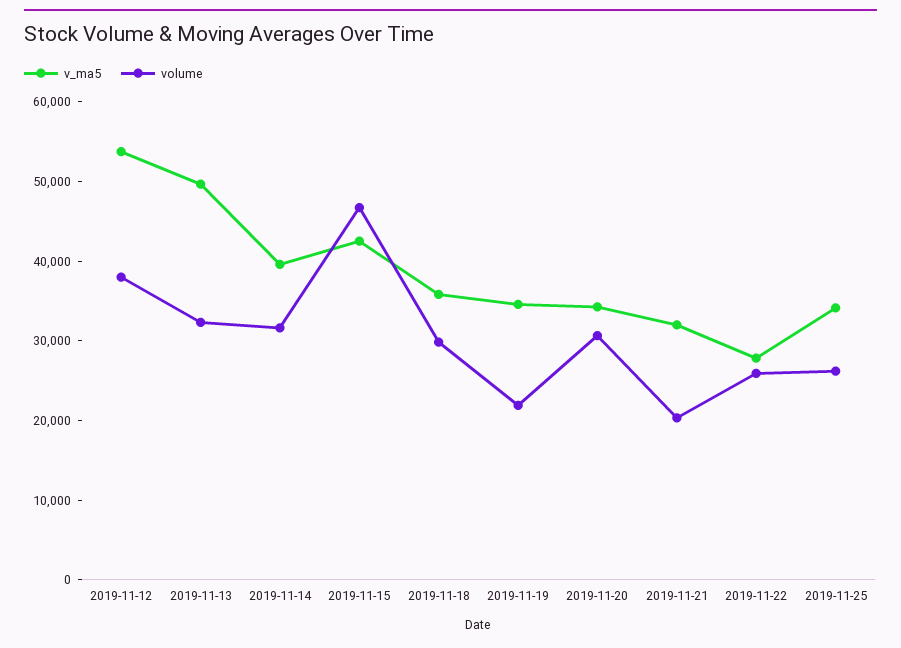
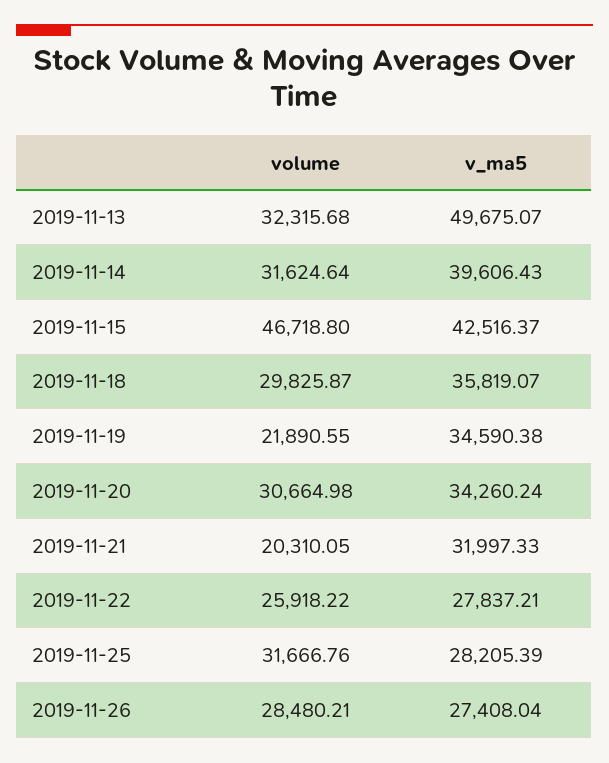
v_ma5, 2019-11-12: 54000 -> none
volume, 2019-11-12: 38000 -> none
v_ma5, 2019-11-25: 34000 -> 28205.39
volume, 2019-11-25: 26000 -> 31666.76
volume, 2019-11-26: none -> 28480.21
v_ma5, 2019-11-26: none -> 27408.04

